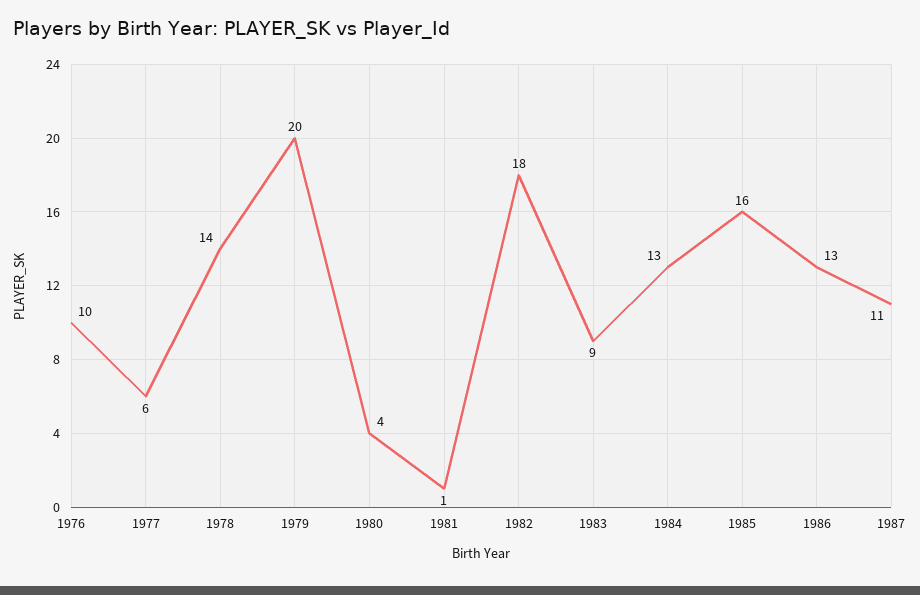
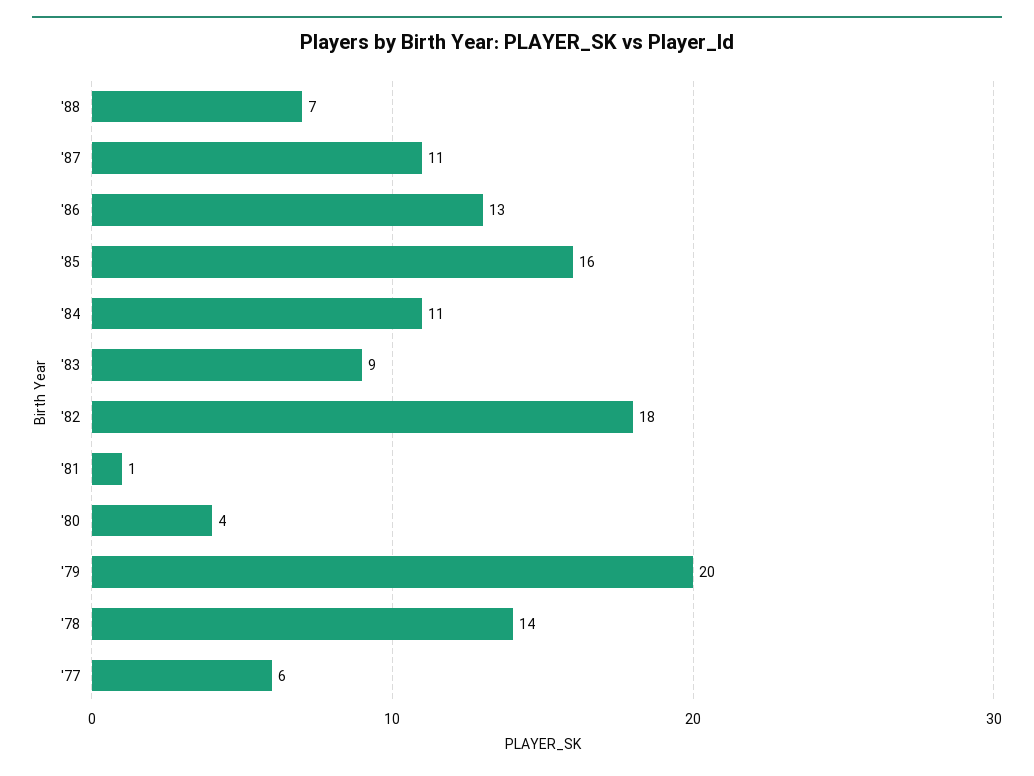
1976: 10 -> none
1984: 13 -> 11
'88: none -> 7

